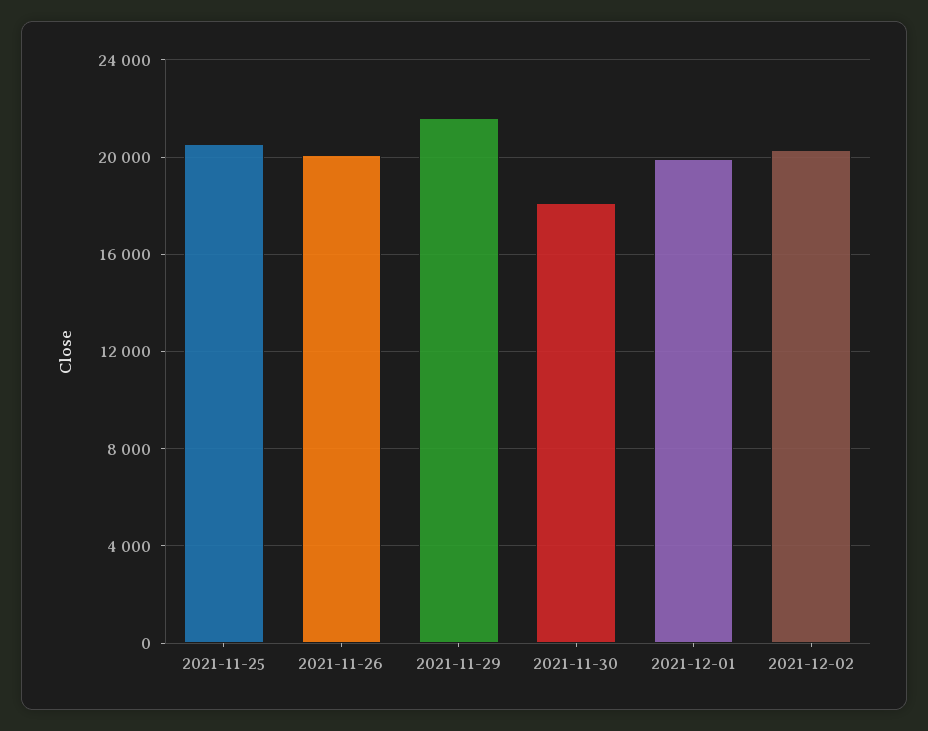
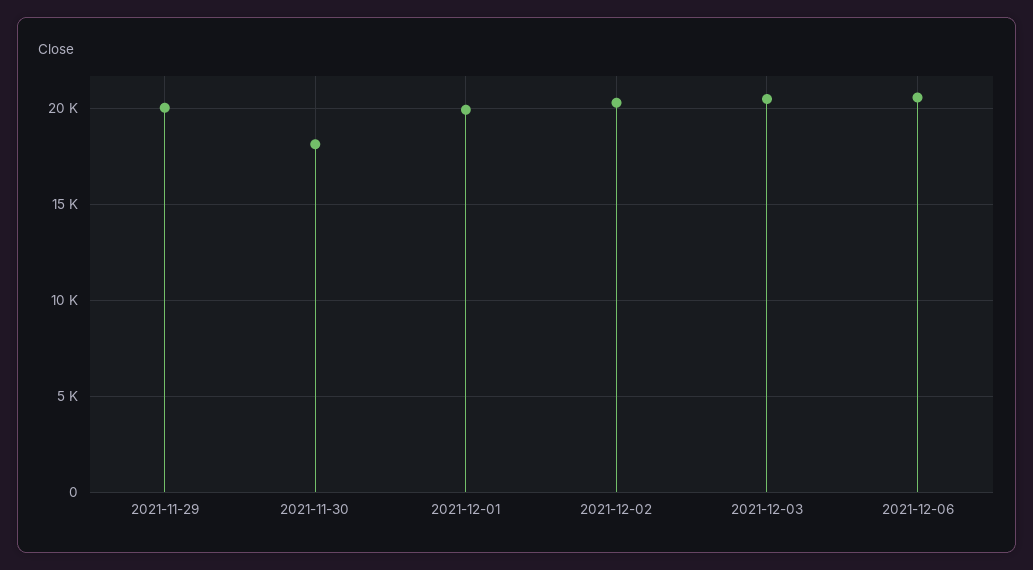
2021-11-25: 20500 -> none
2021-11-26: 20000 -> none
2021-11-29: 21500 -> 20000
2021-12-03: none -> 20500
2021-12-06: none -> 20500

